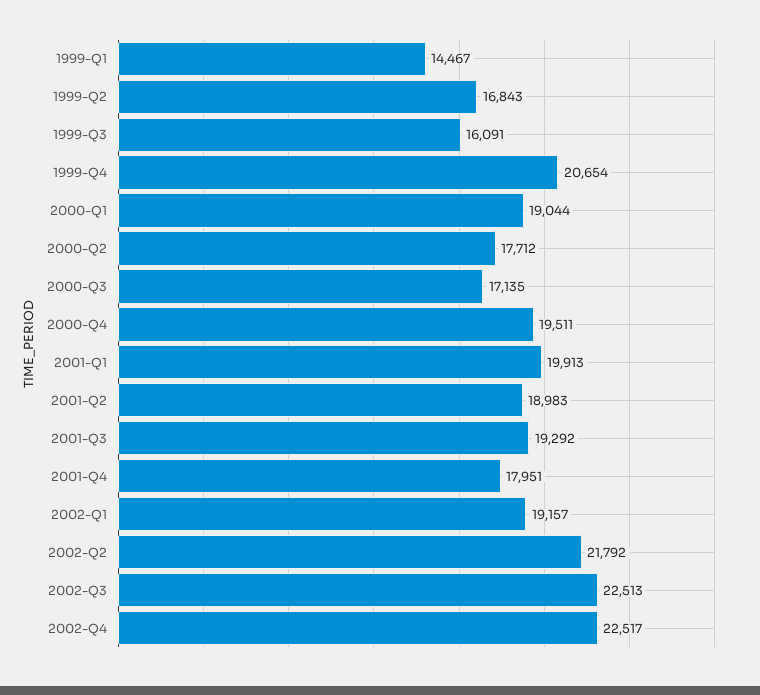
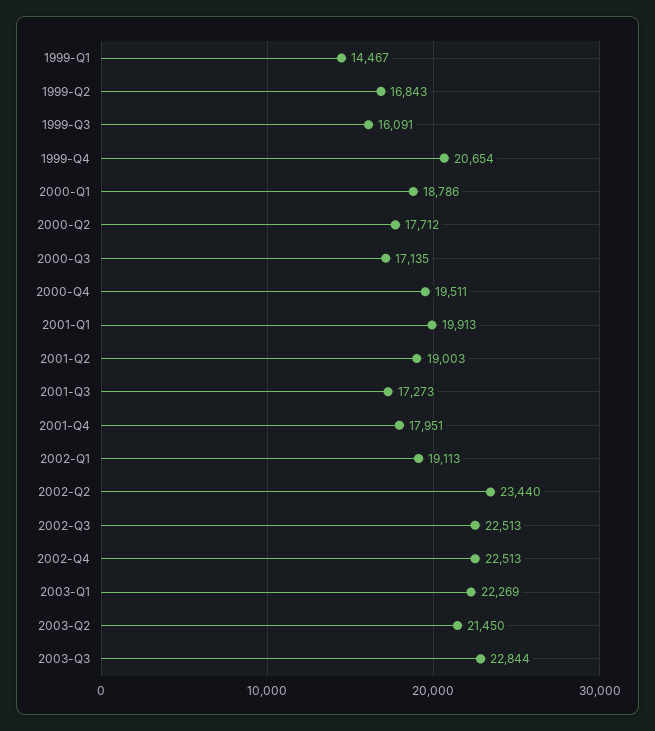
2000-Q1: 19044 -> 18786
2001-Q2: 18983 -> 19003
2001-Q3: 19292 -> 17273
2002-Q1: 19157 -> 19113
2002-Q2: 21792 -> 23440
2002-Q4: 22517 -> 22513
2003-Q1: none -> 22269
2003-Q2: none -> 21450
2003-Q3: none -> 22844

